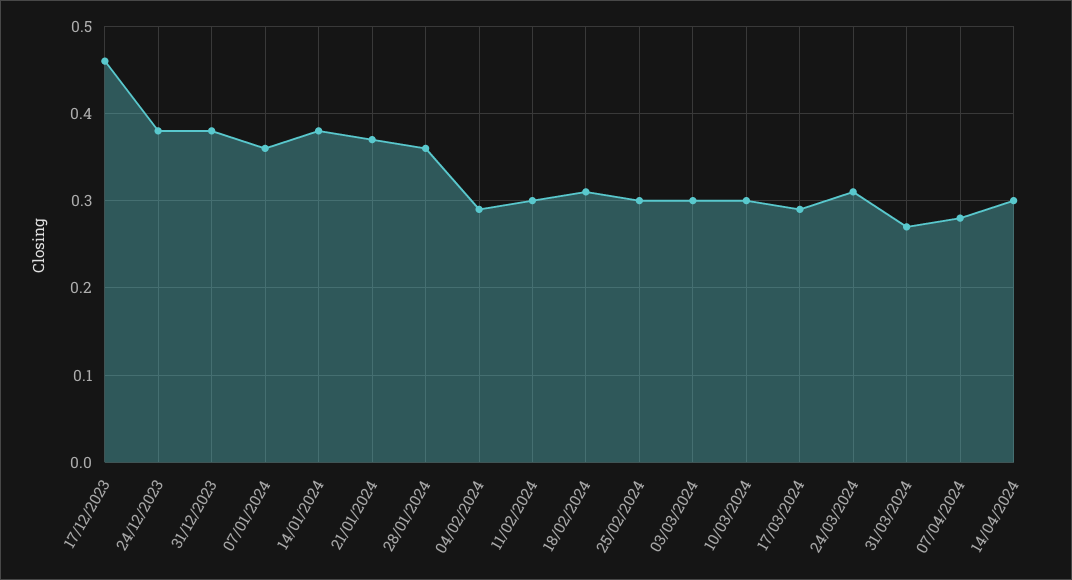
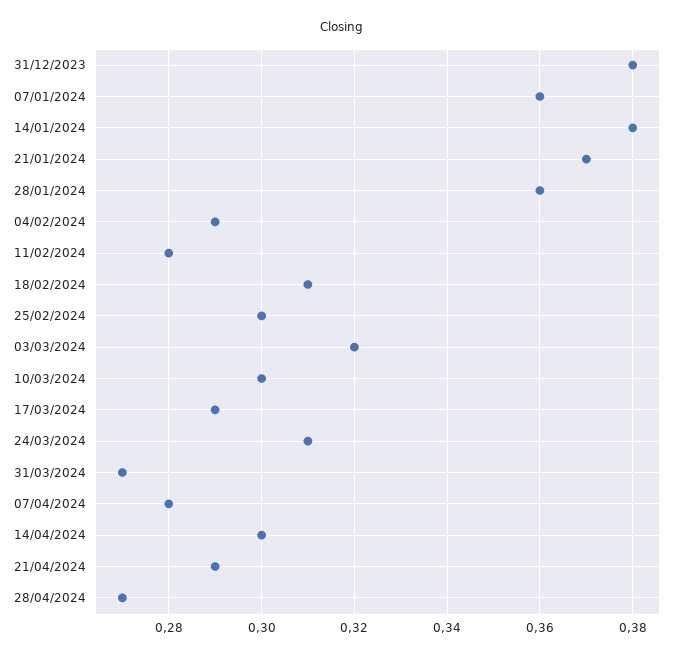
17/12/2023: 0.46 -> none
24/12/2023: 0.38 -> none
11/02/2024: 0.3 -> 0.28
03/03/2024: 0.3 -> 0.32
21/04/2024: none -> 0.29
28/04/2024: none -> 0.27

